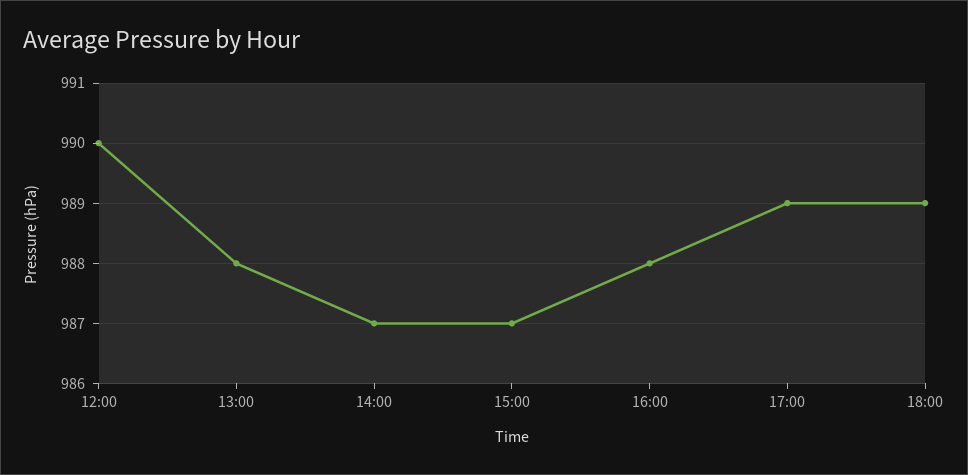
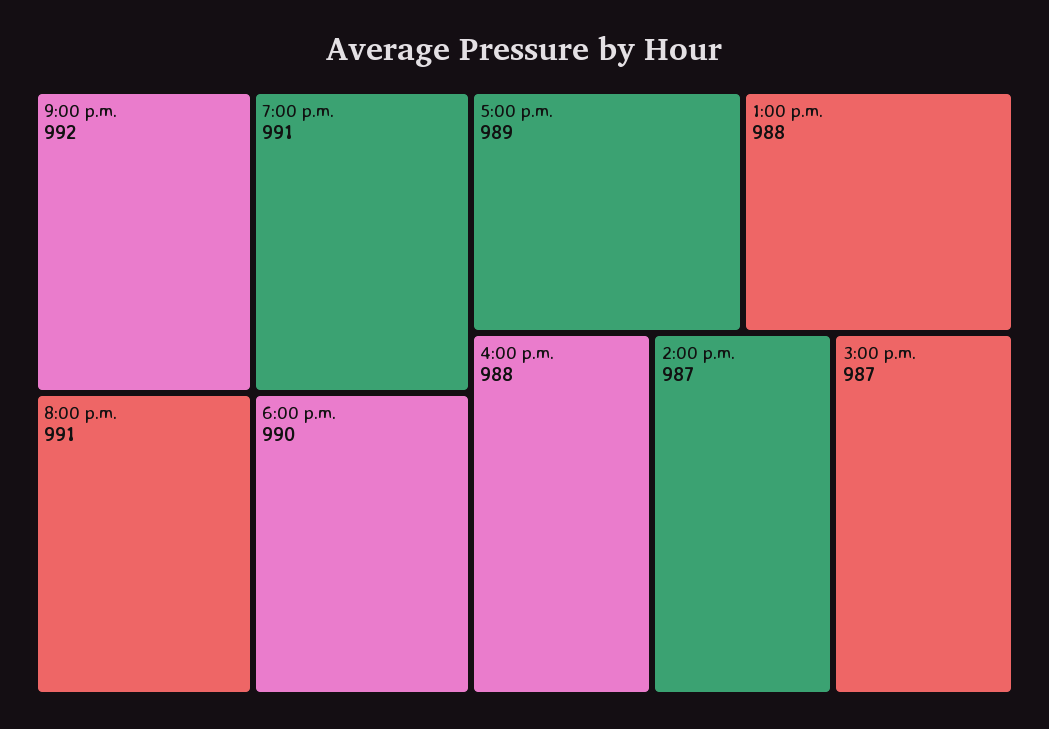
12:00: 990 -> none
18:00: 989 -> 990
9:00 p.m.: none -> 992
7:00 p.m.: none -> 991
8:00 p.m.: none -> 991

